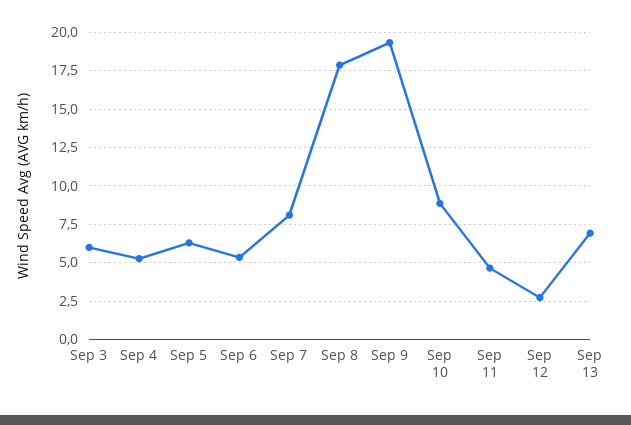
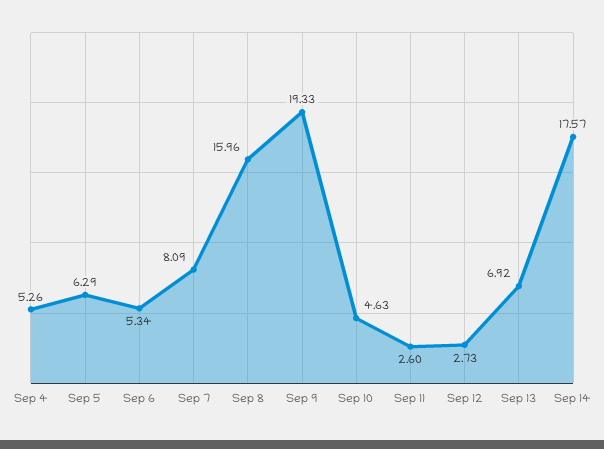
Sep 3: 6 -> none
Sep 8: 18 -> 15.96
Sep 10: 9 -> 4.63
Sep 11: 4.5 -> 2.6
Sep 14: none -> 17.57

